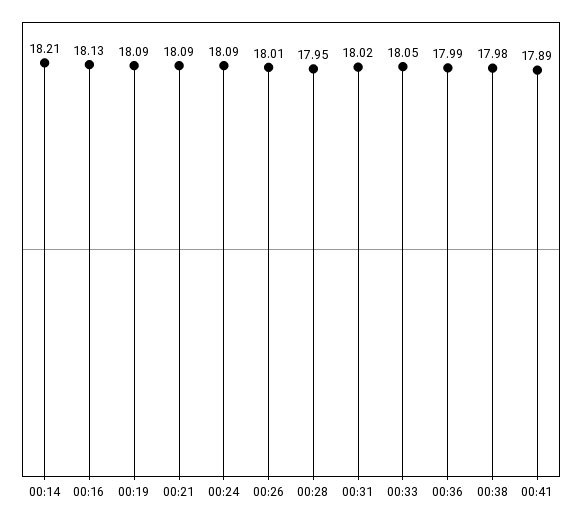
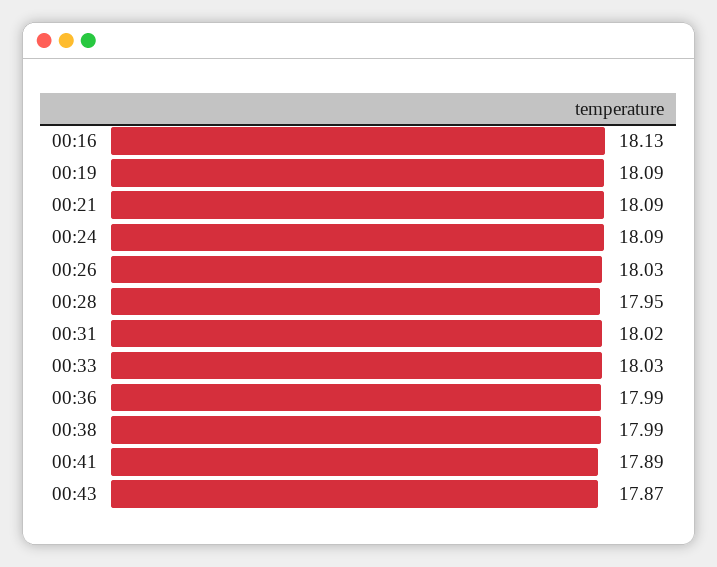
00:14: 18.21 -> none
00:26: 18.01 -> 18.03
00:33: 18.05 -> 18.03
00:38: 17.98 -> 17.99
00:43: none -> 17.87

